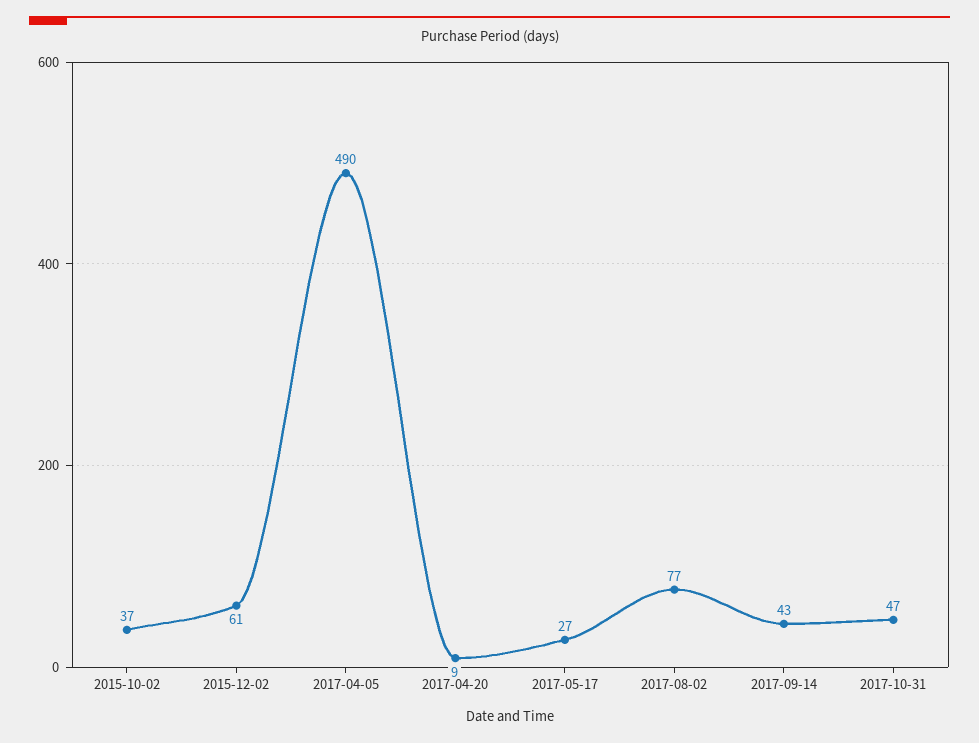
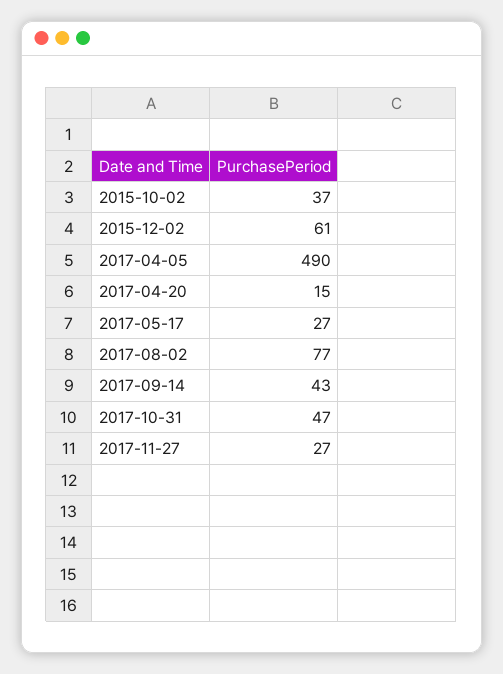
2017-04-20: 9 -> 15
2017-11-27: none -> 27

